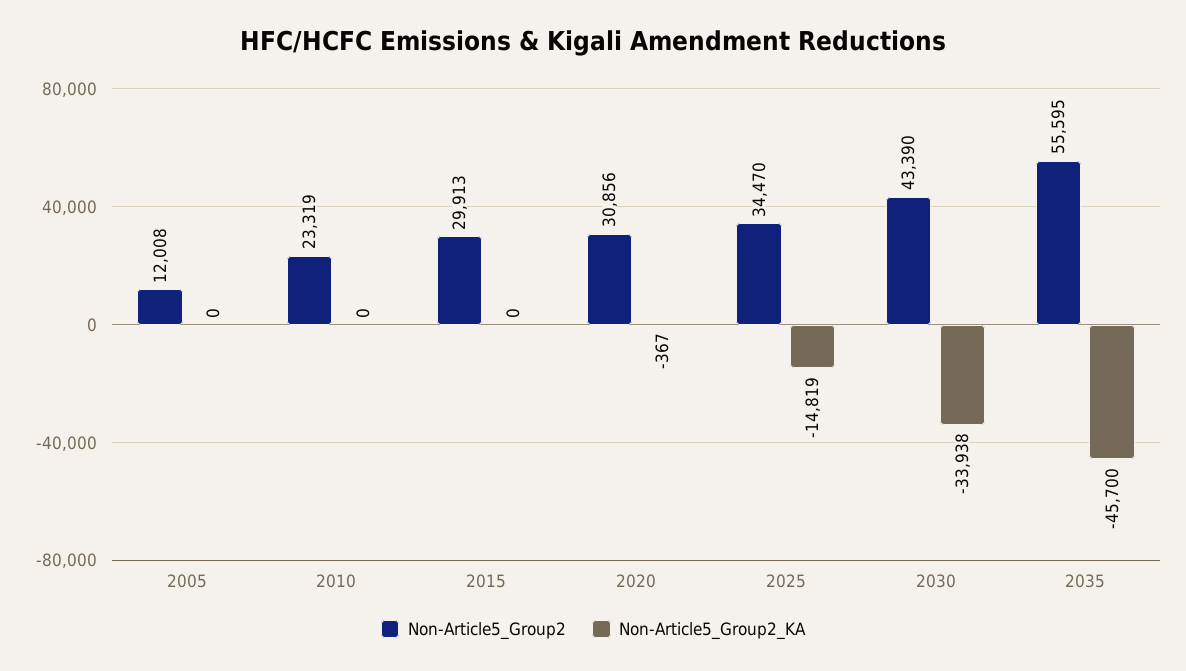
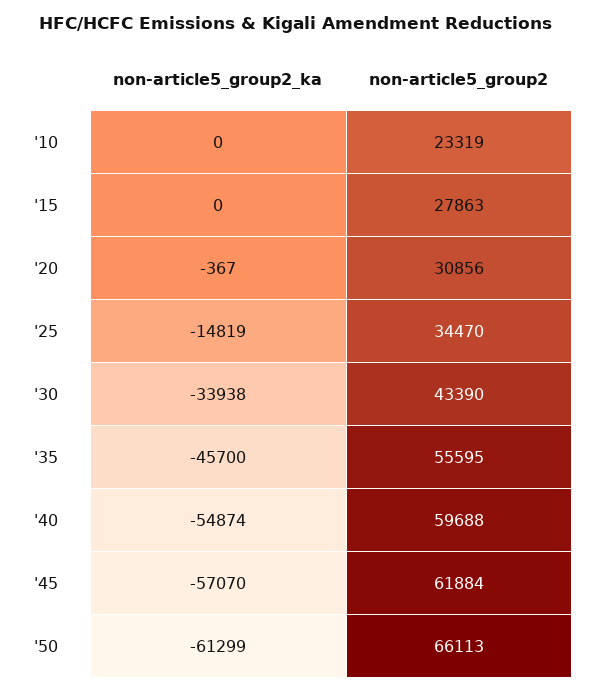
Non-Article5_Group2, 2005: 12008 -> none
Non-Article5_Group2_KA, 2005: 0 -> none
Non-Article5_Group2, 2015: 29913 -> 27863
Non-Article5_Group2_KA, '40: none -> -54874
Non-Article5_Group2, '40: none -> 59688
Non-Article5_Group2_KA, '45: none -> -57070
Non-Article5_Group2, '45: none -> 61884
Non-Article5_Group2_KA, '50: none -> -61299
Non-Article5_Group2, '50: none -> 66113

